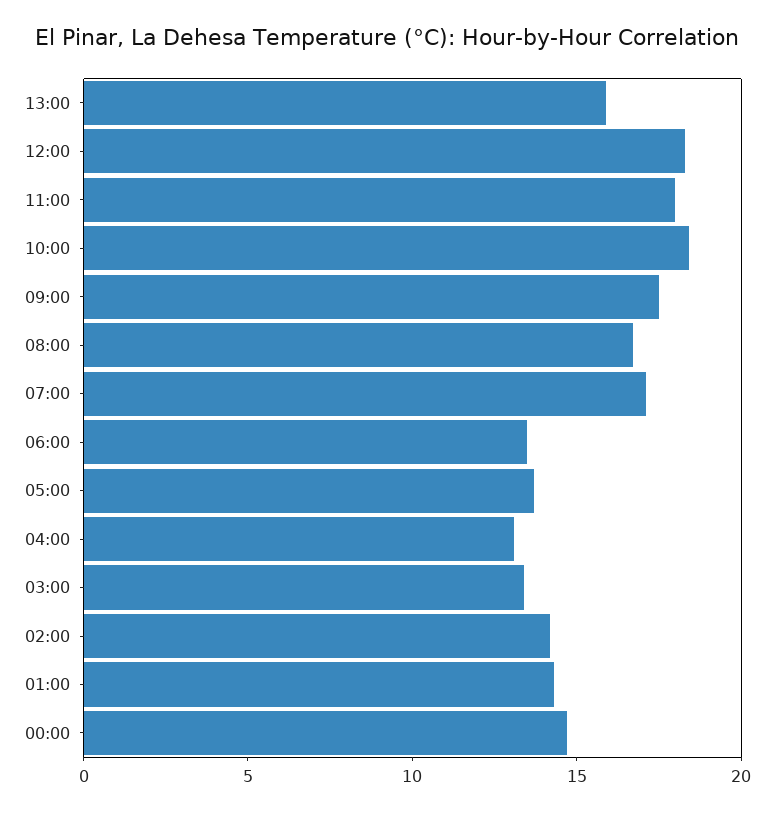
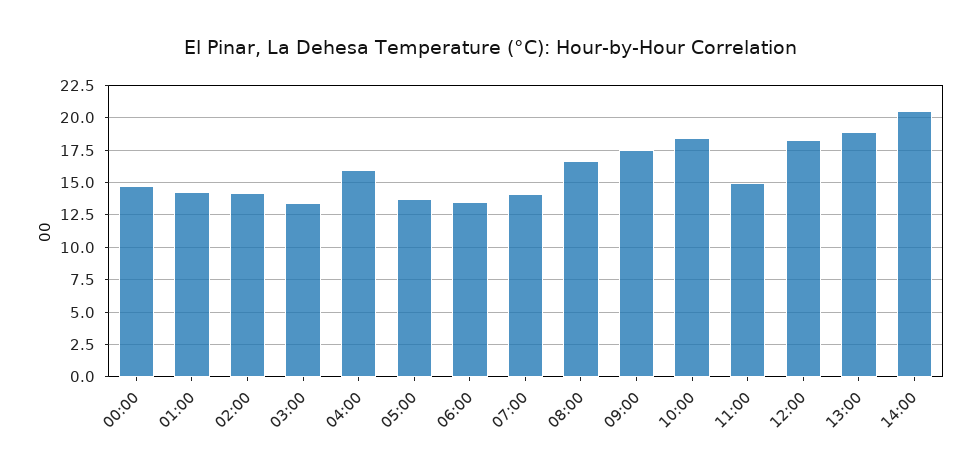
13:00: 16 -> 19
11:00: 18 -> 15
07:00: 17 -> 14
04:00: 13 -> 16
14:00: none -> 20.5

